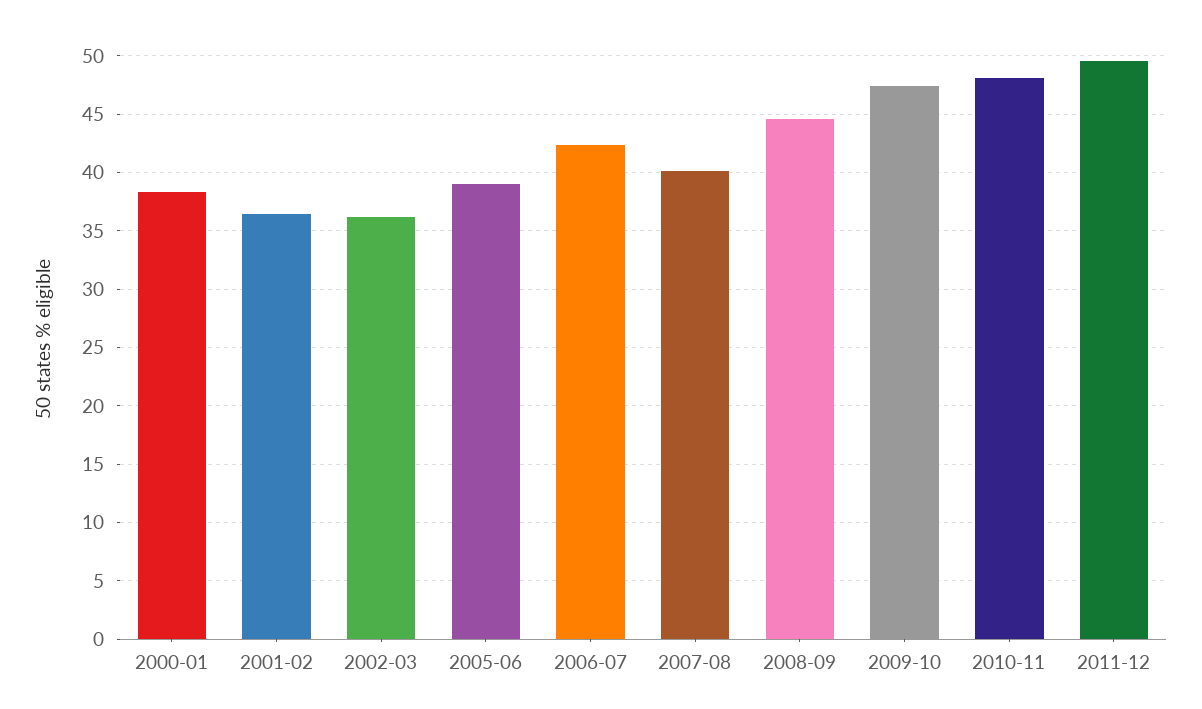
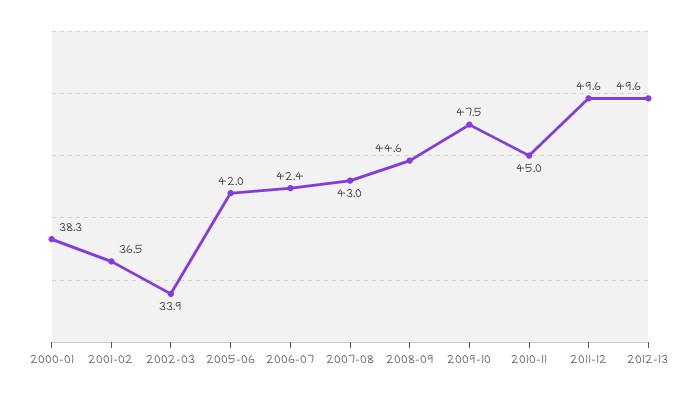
2002-03: 36 -> 33.9
2005-06: 39 -> 42
2007-08: 40 -> 43
2010-11: 48 -> 45
2012-13: none -> 49.6

